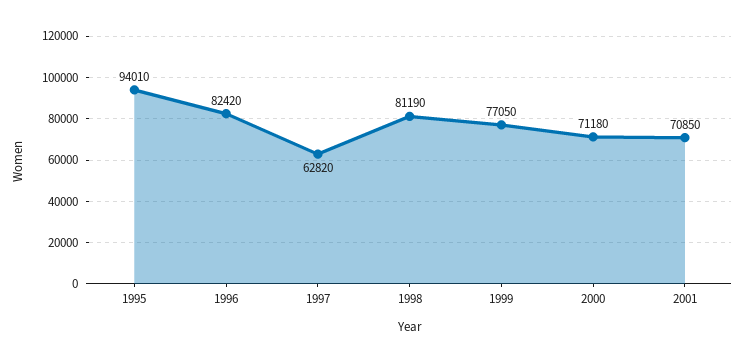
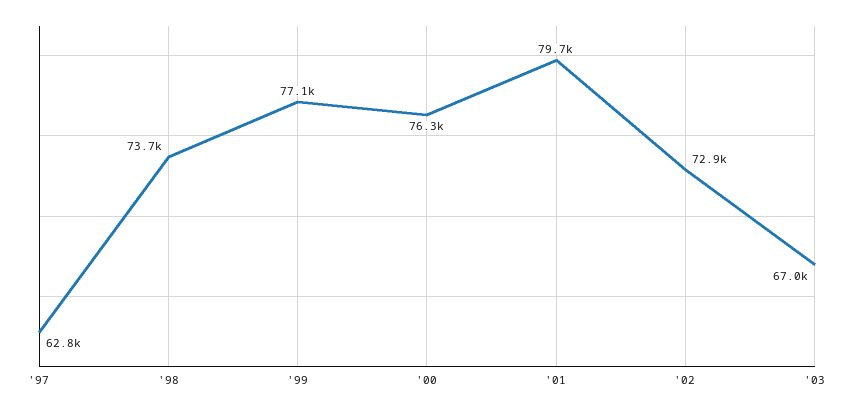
1995: 94010 -> none
1996: 82420 -> none
1998: 81190 -> 73700
2000: 71180 -> 76300
2001: 70850 -> 79700
'02: none -> 72900
'03: none -> 67000

